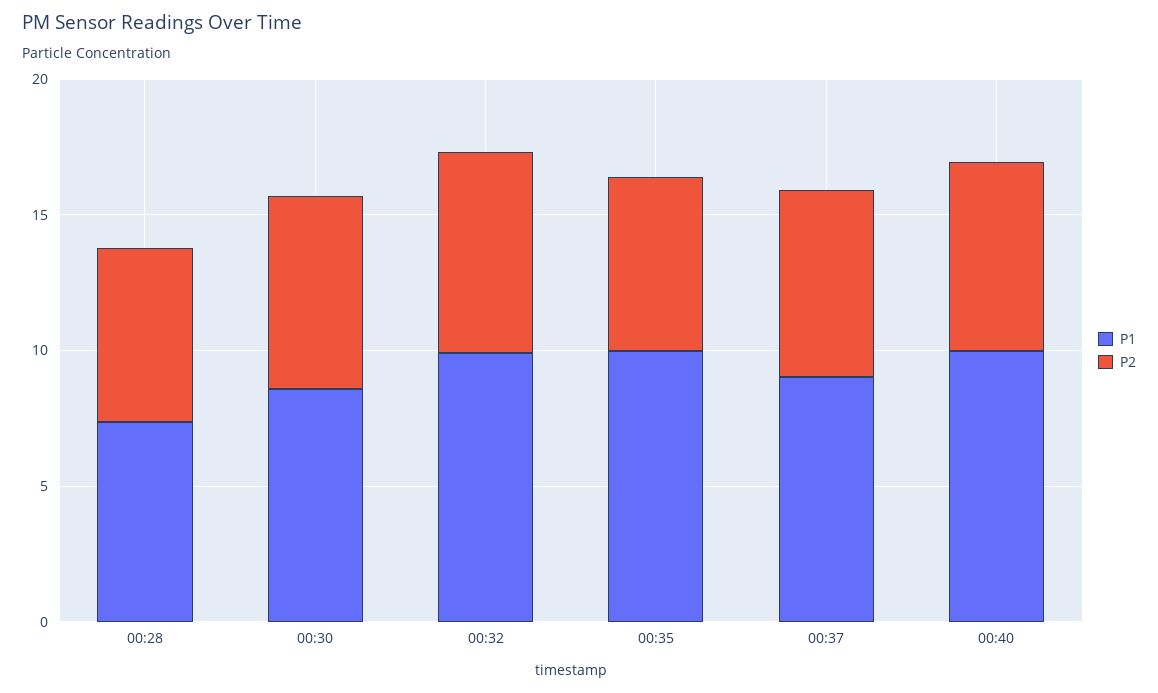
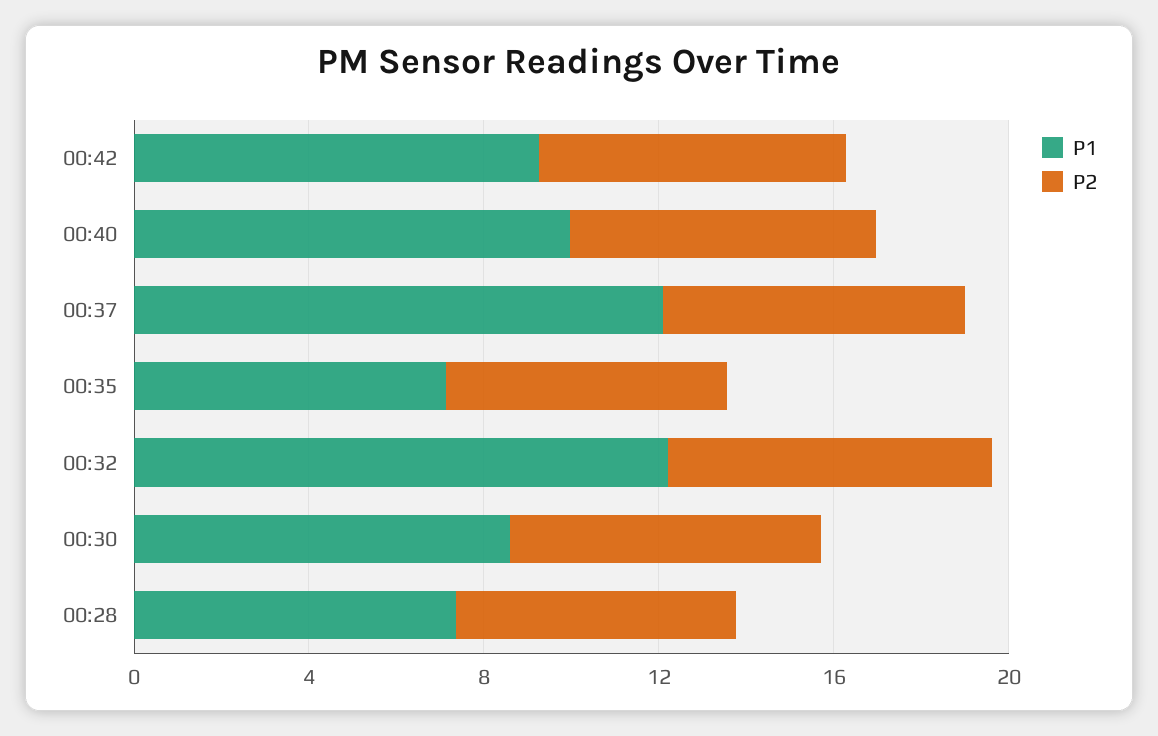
P1, 00:32: 10 -> 12
P1, 00:35: 10 -> 7
P1, 00:37: 9 -> 12
P1, 00:42: none -> 9
P2, 00:42: none -> 7

